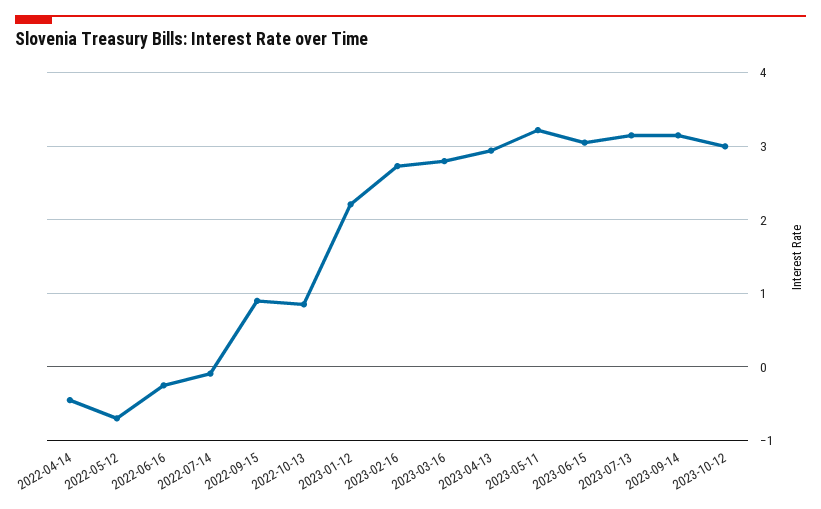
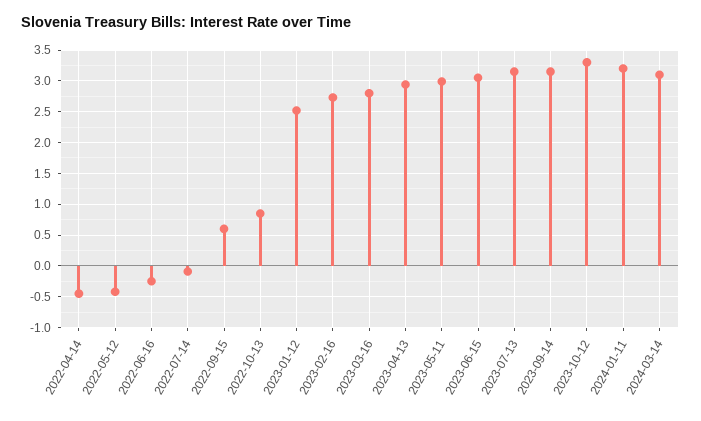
2022-05-12: -0.7 -> -0.4
2022-09-15: 0.9 -> 0.6
2023-01-12: 2.2 -> 2.5
2023-05-11: 3.2 -> 3
2023-10-12: 3 -> 3.3
2024-01-11: none -> 3.2
2024-03-14: none -> 3.1

